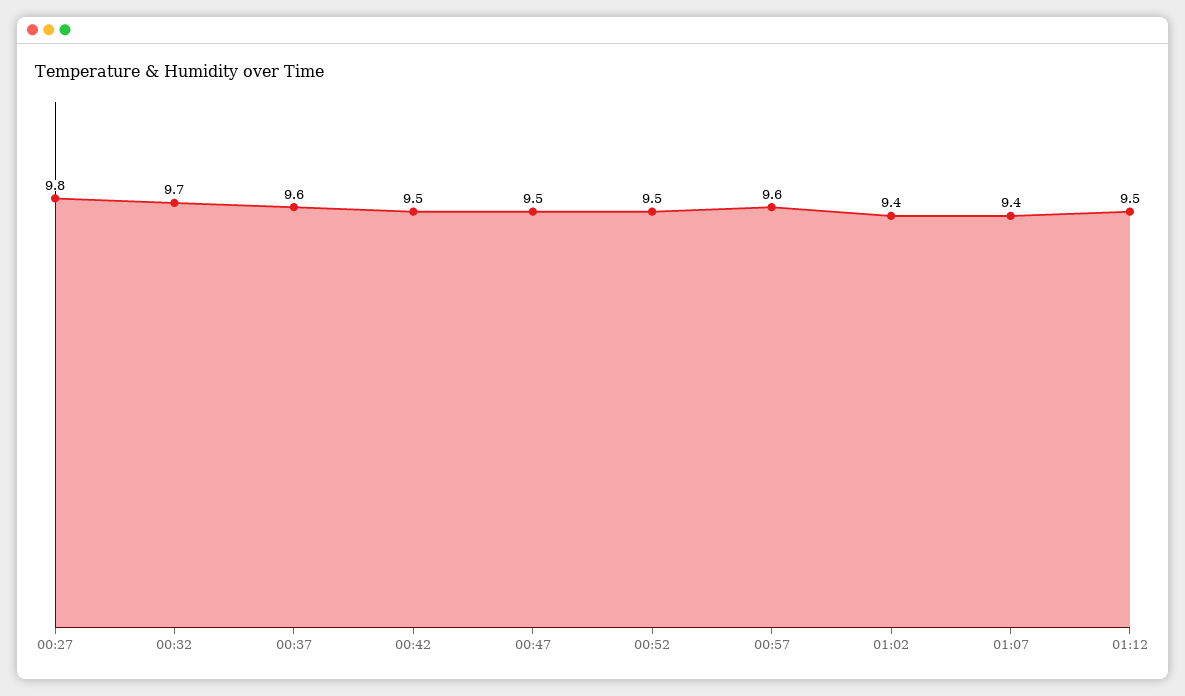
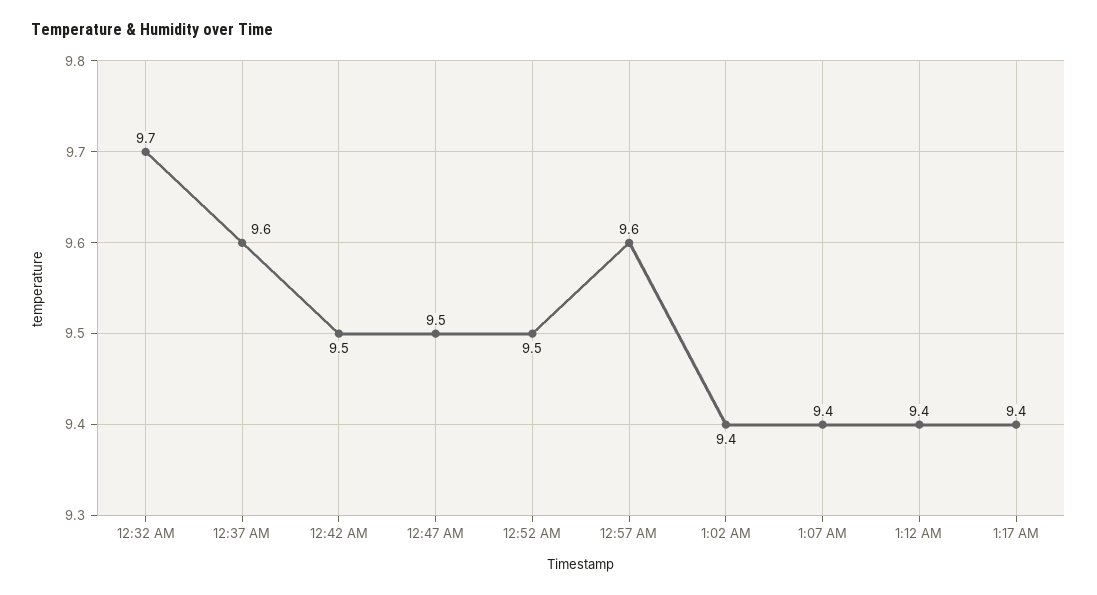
00:27: 9.8 -> none
01:12: 9.5 -> 9.4
1:17 AM: none -> 9.4

